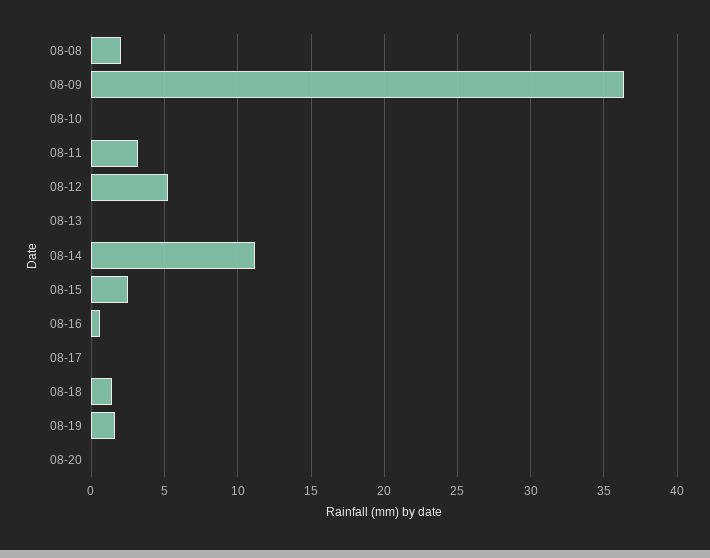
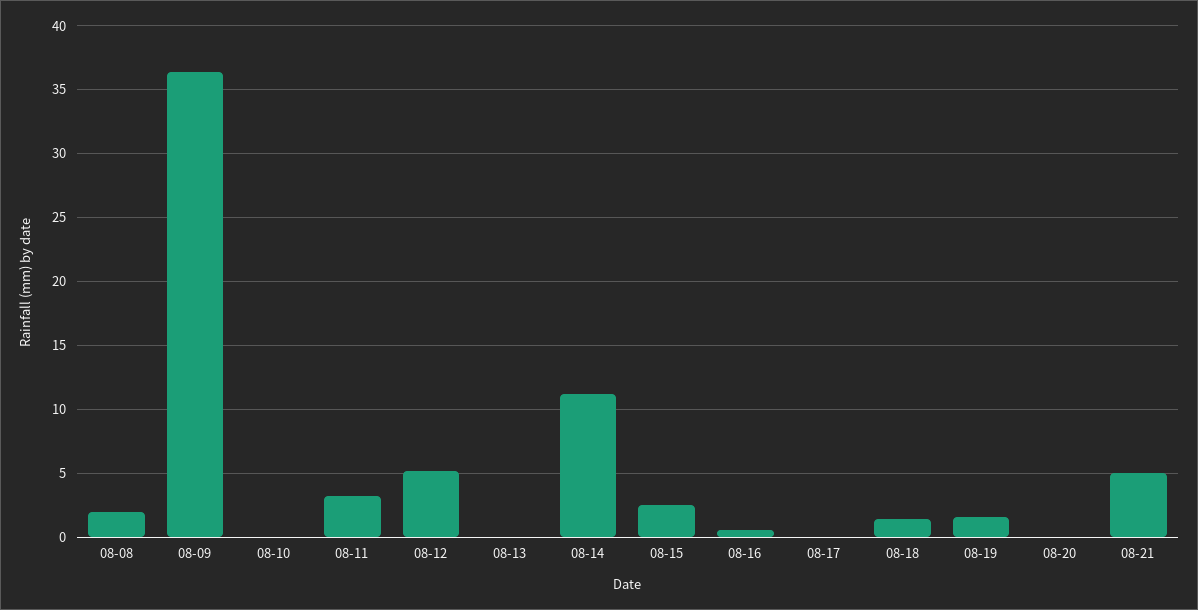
08-21: none -> 5

